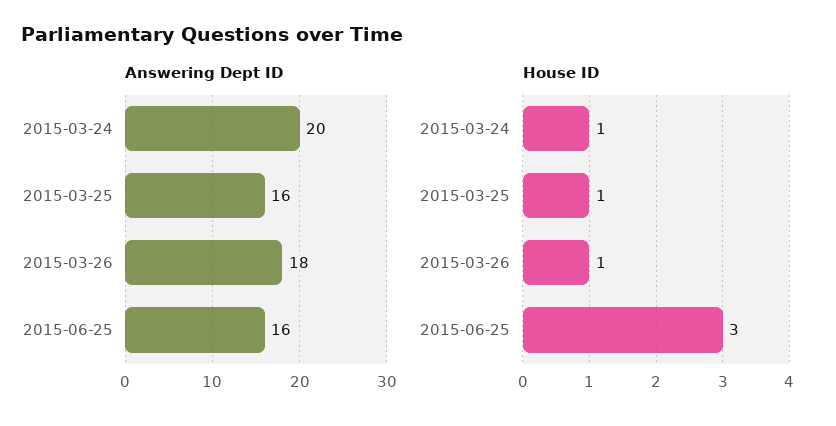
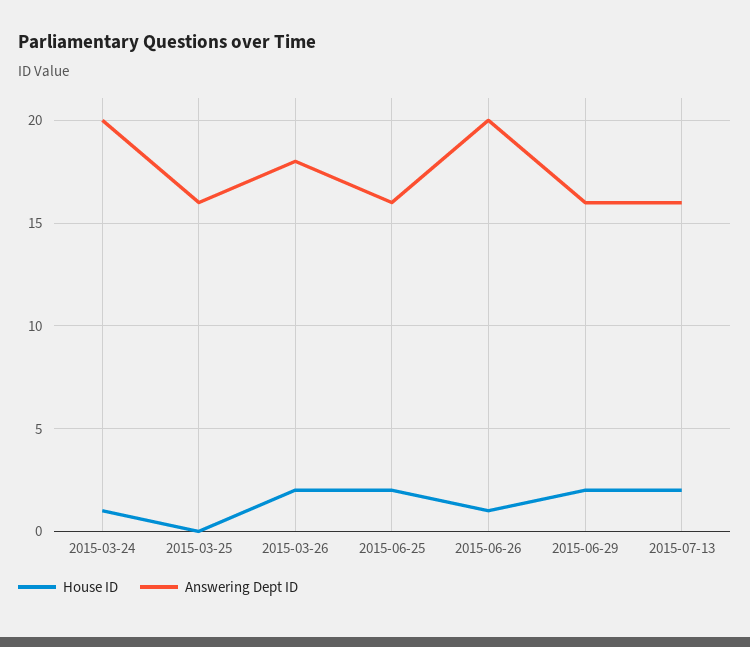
House ID, 2015-03-25: 1 -> 0
House ID, 2015-03-26: 1 -> 2
House ID, 2015-06-25: 3 -> 2
House ID, 2015-06-26: none -> 1
Answering Dept ID, 2015-06-26: none -> 20
House ID, 2015-06-29: none -> 2
Answering Dept ID, 2015-06-29: none -> 16
House ID, 2015-07-13: none -> 2
Answering Dept ID, 2015-07-13: none -> 16

